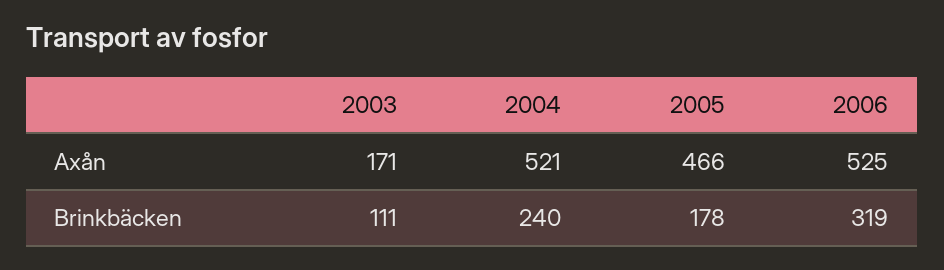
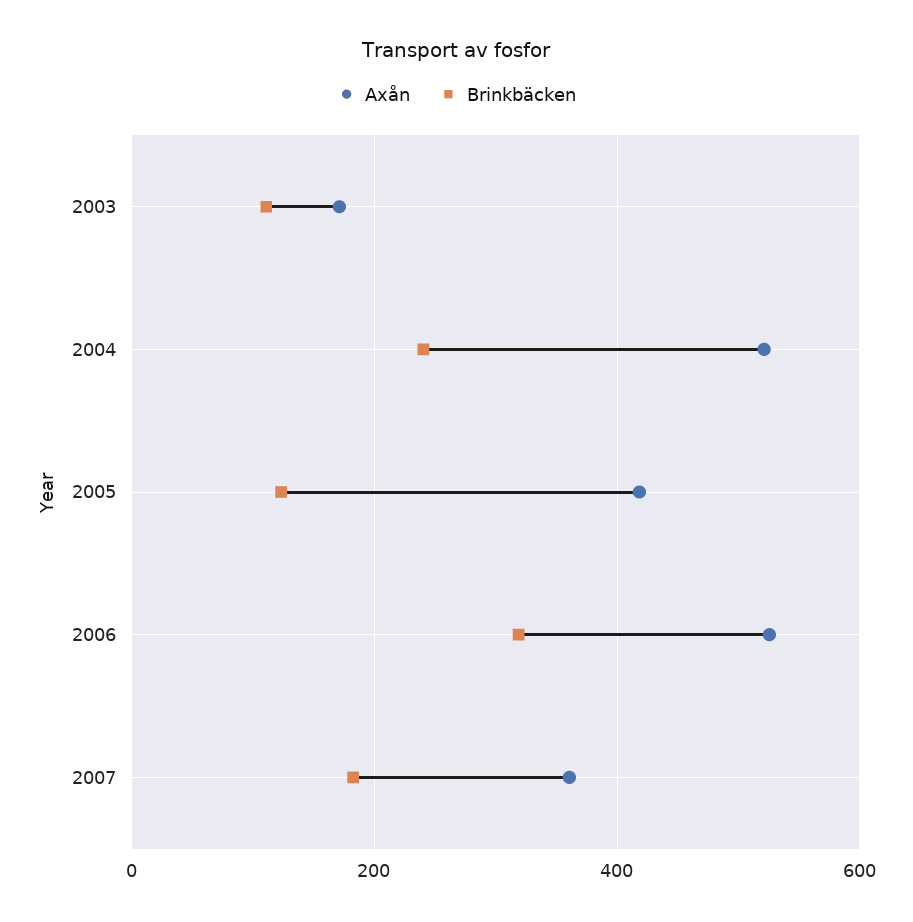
Axån, 2005: 466 -> 420
Brinkbäcken, 2005: 178 -> 120
Axån, 2007: none -> 360
Brinkbäcken, 2007: none -> 180

